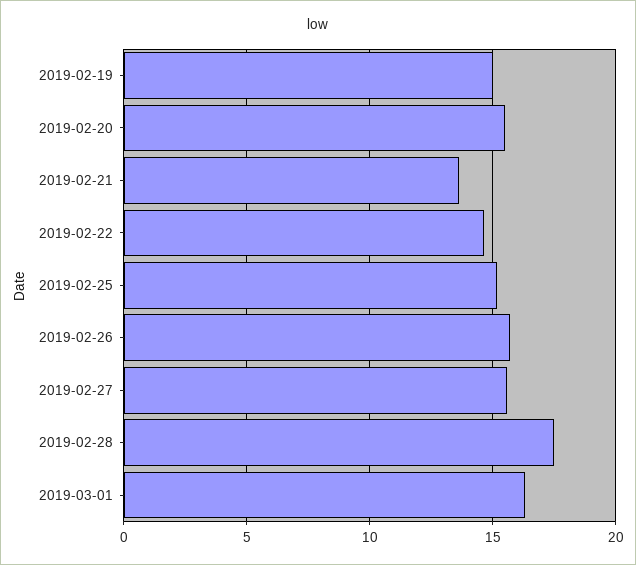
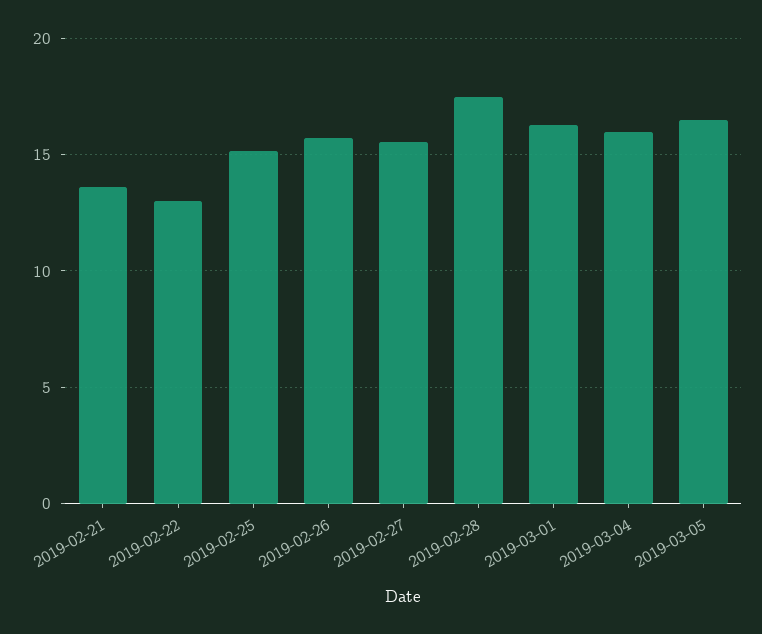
2019-02-19: 15 -> none
2019-02-20: 15.5 -> none
2019-02-22: 14.5 -> 13
2019-03-04: none -> 16
2019-03-05: none -> 16.5

